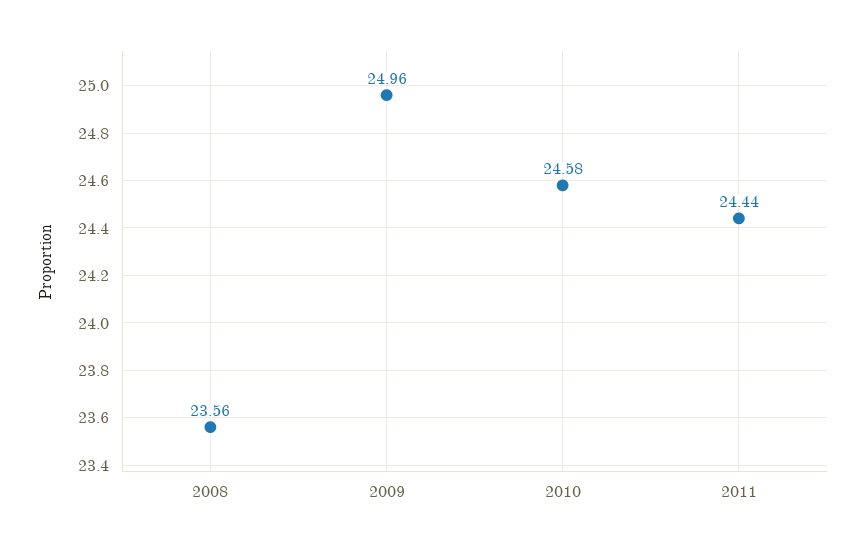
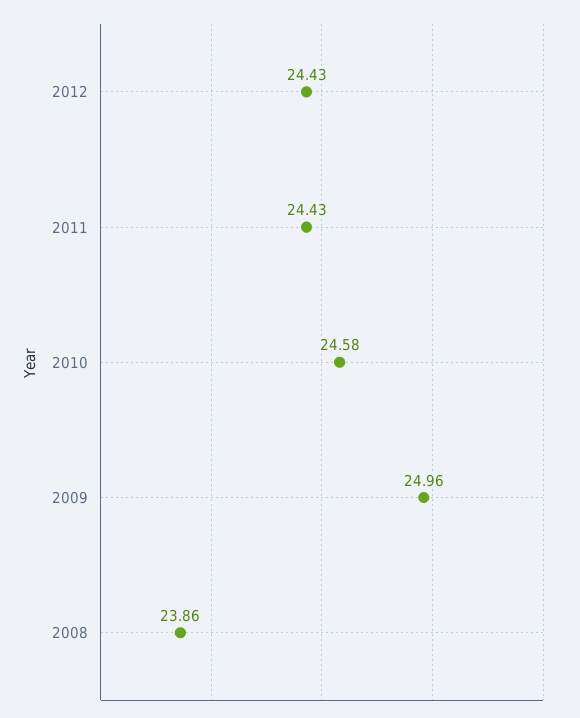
2008: 23.56 -> 23.86
2011: 24.44 -> 24.43
2012: none -> 24.43

